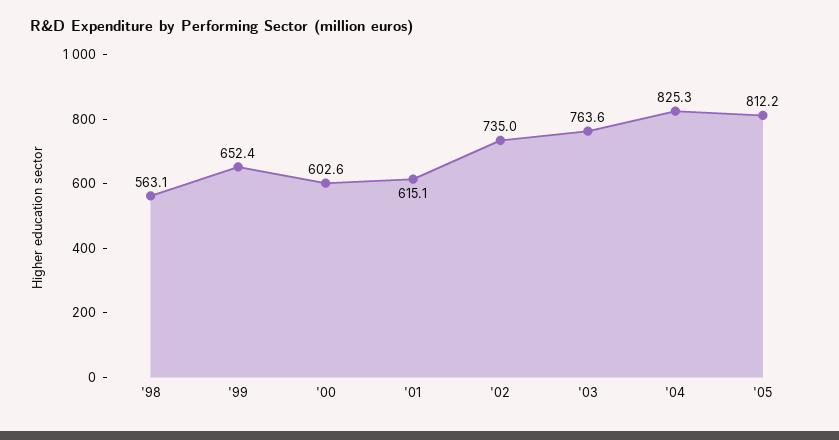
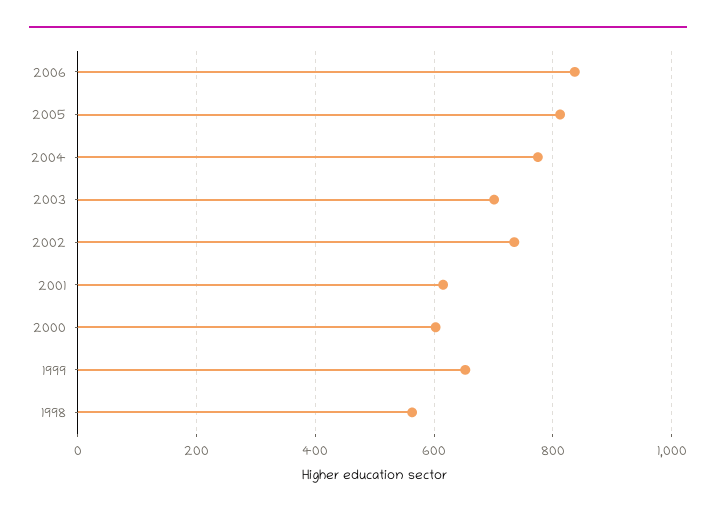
'03: 763.6 -> 700
'04: 825.3 -> 780
2006: none -> 840

